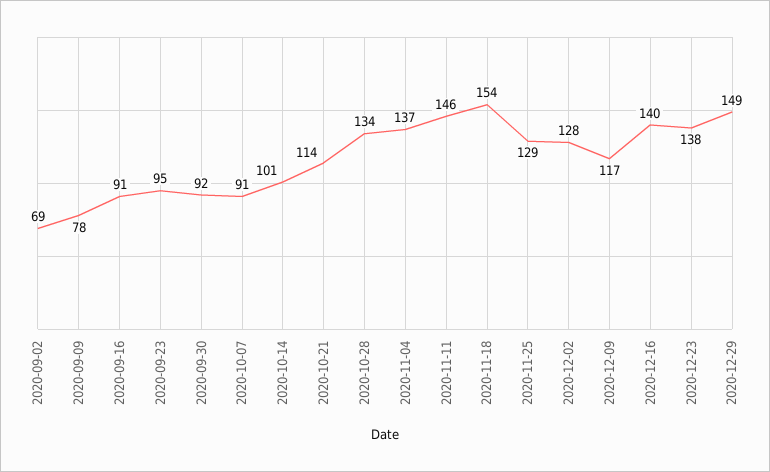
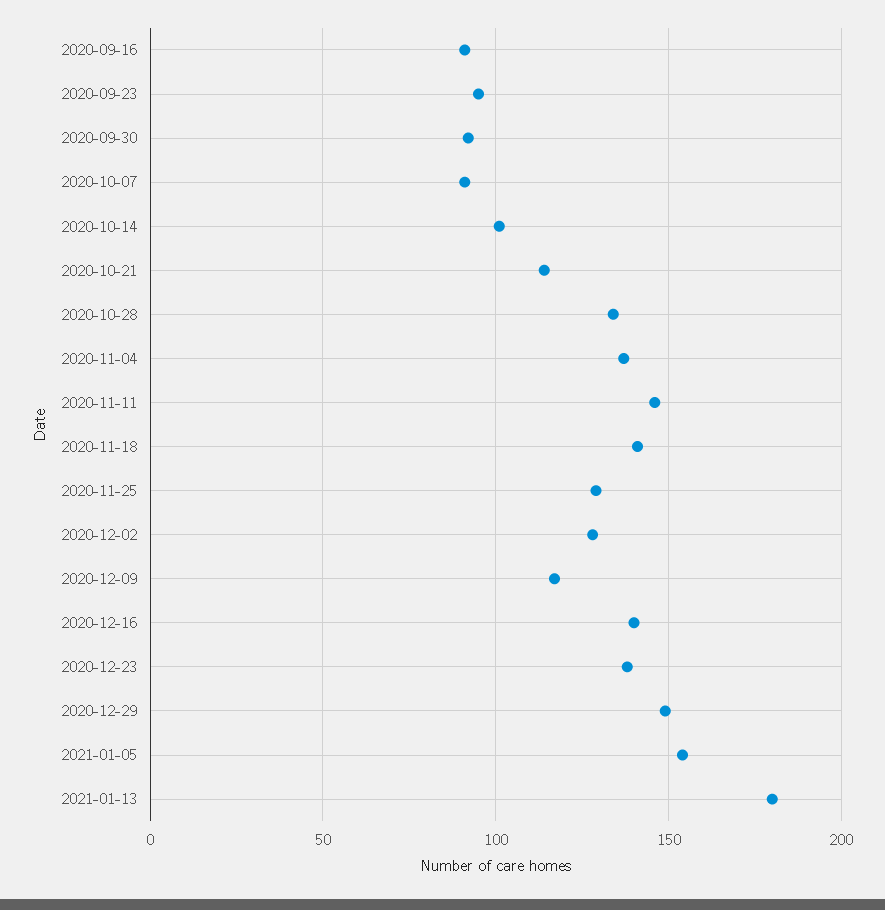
2020-09-02: 69 -> none
2020-09-09: 78 -> none
2020-11-18: 154 -> 140
2021-01-05: none -> 155
2021-01-13: none -> 180

